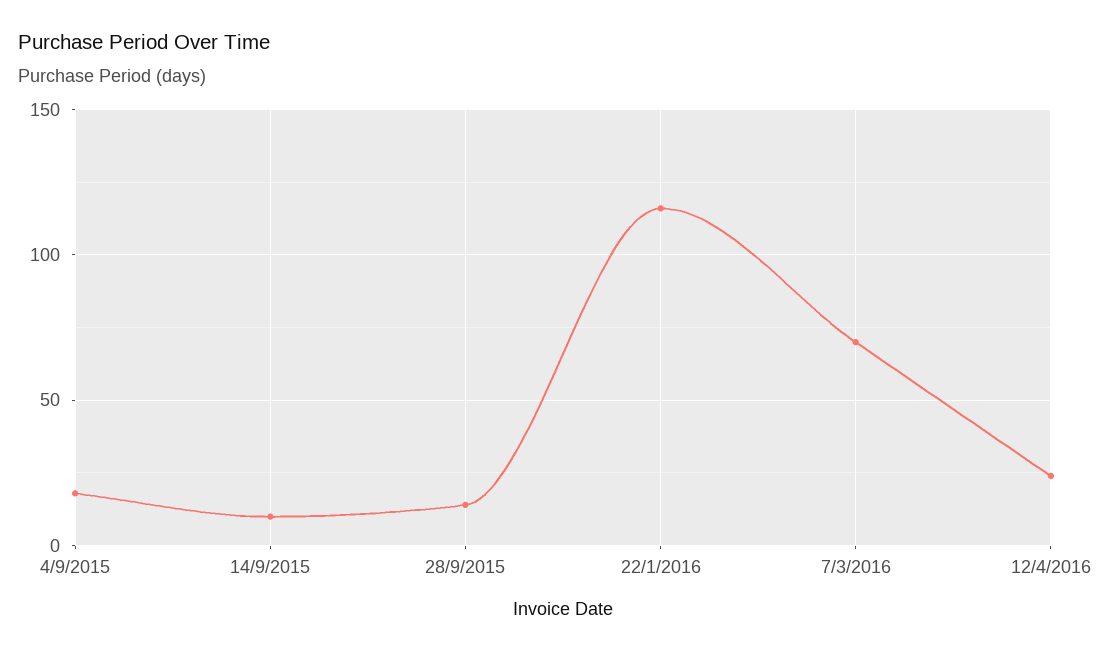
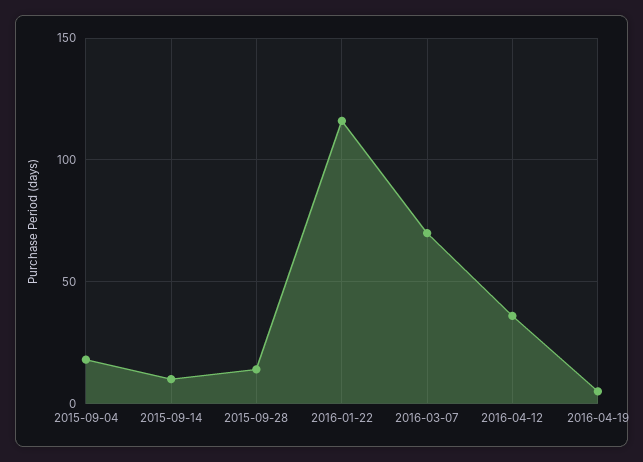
12/4/2016: 25 -> 35
2016-04-19: none -> 5

